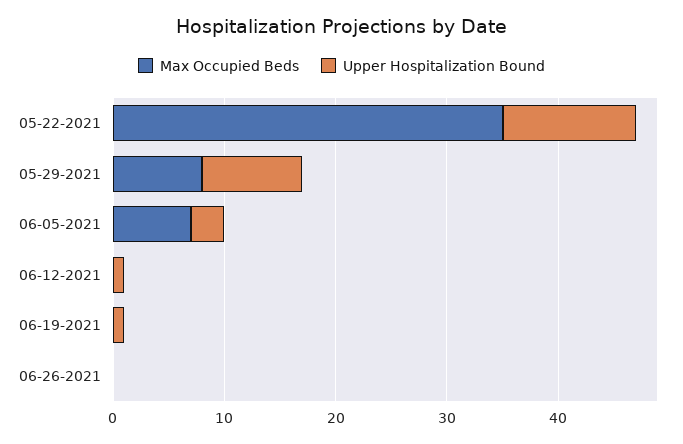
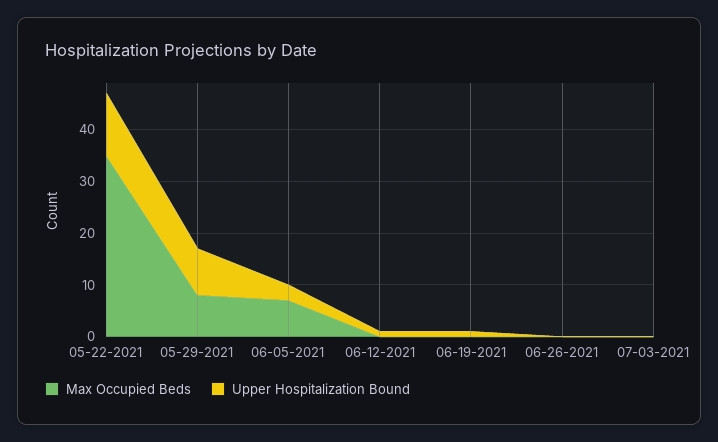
Max Occupied Beds, 07-03-2021: none -> 0
Upper Hospitalization Bound, 07-03-2021: none -> 0

